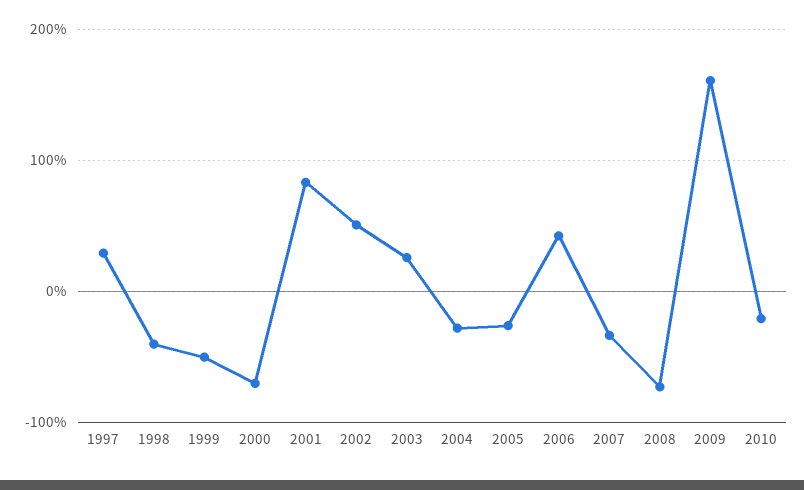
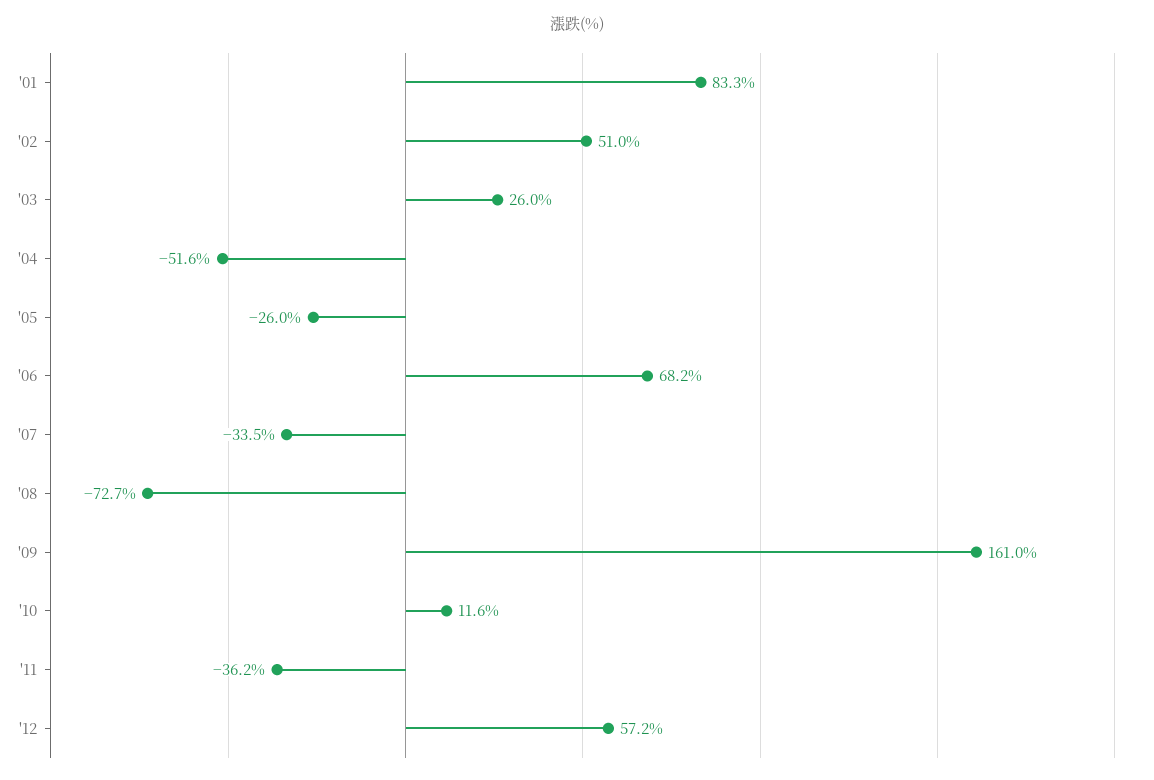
1997: 30 -> none
1998: -40 -> none
1999: -50 -> none
2000: -70 -> none
2004: -30 -> -51.6
2006: 40 -> 68.2
2010: -20 -> 11.6
'11: none -> -36.2
'12: none -> 57.2

